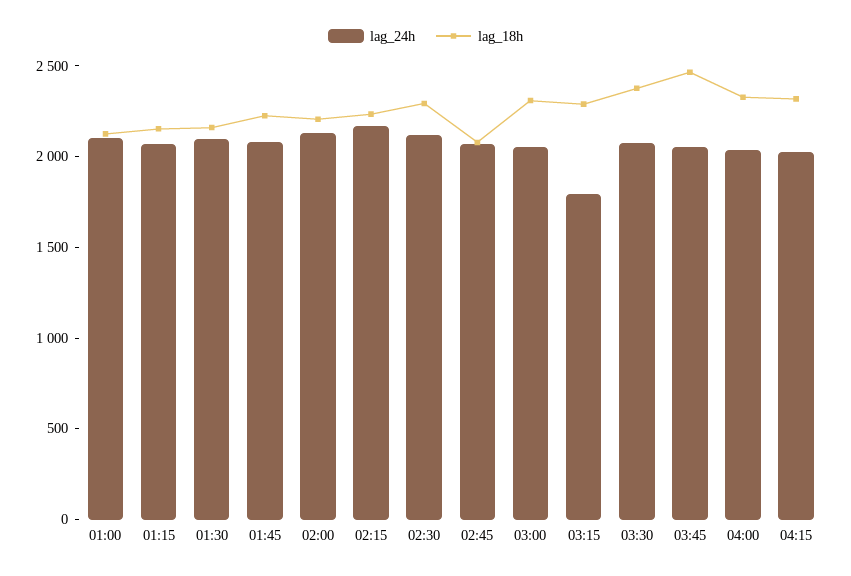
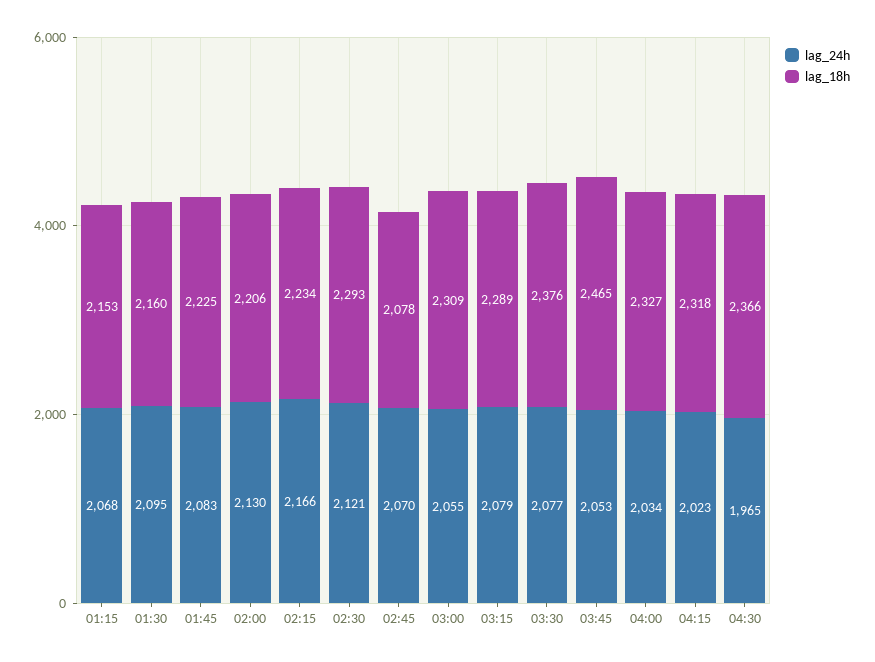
lag_24h, 01:00: 2100 -> none
lag_18h, 01:00: 2100 -> none
lag_24h, 03:15: 1800 -> 2079
lag_24h, 04:30: none -> 1965
lag_18h, 04:30: none -> 2366

